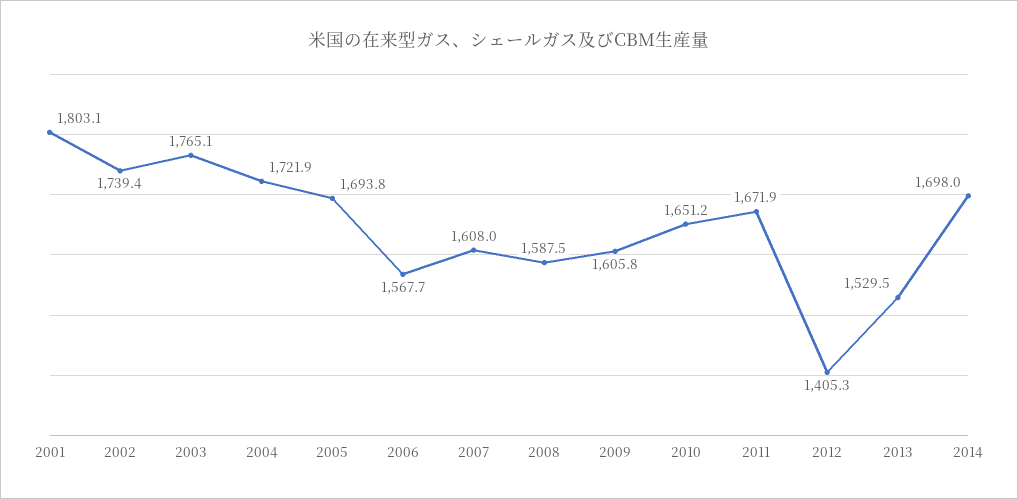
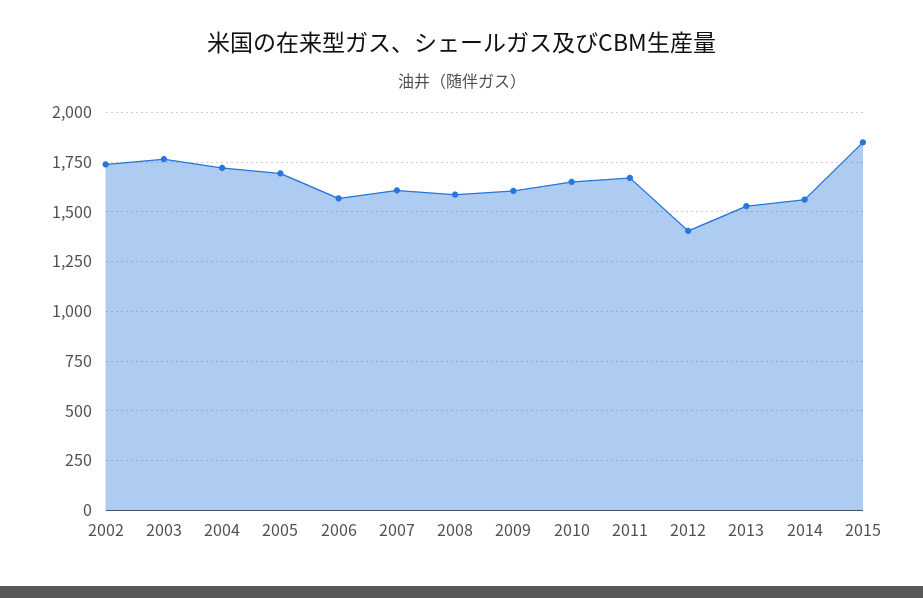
2001: 1803.1 -> none
2014: 1698 -> 1550
2015: none -> 1850

